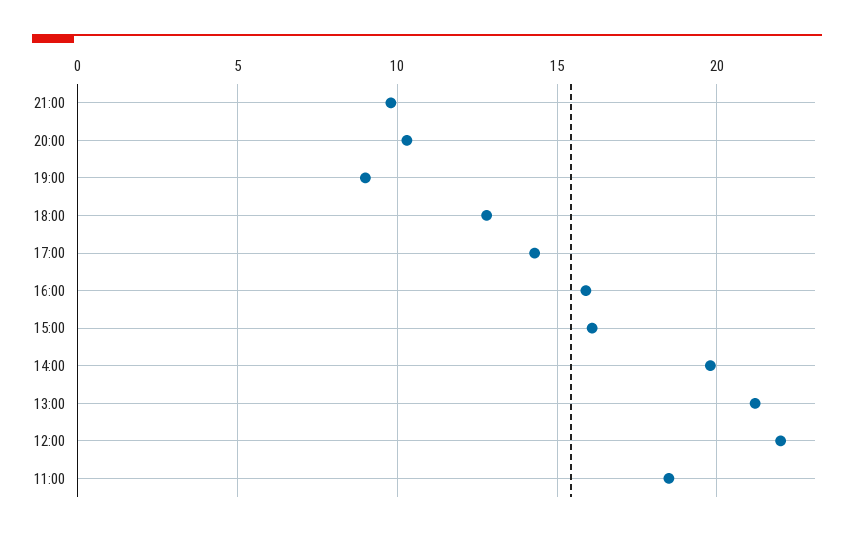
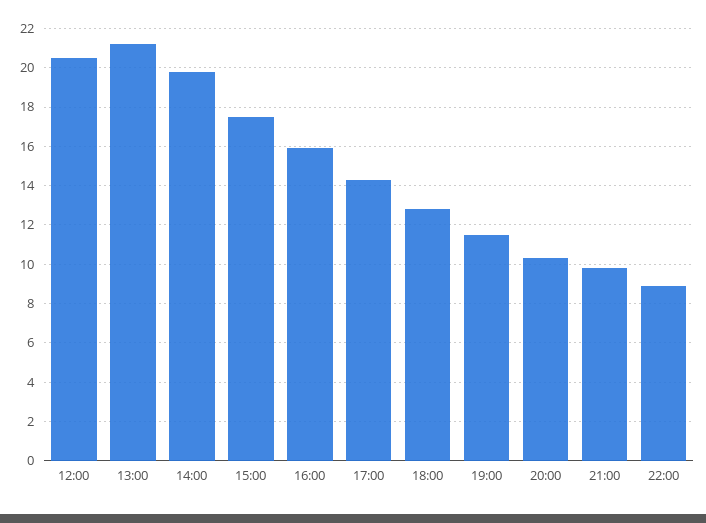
19:00: 9 -> 11.5
15:00: 16 -> 17.5
12:00: 22 -> 20.5
11:00: 18.5 -> none
22:00: none -> 9

